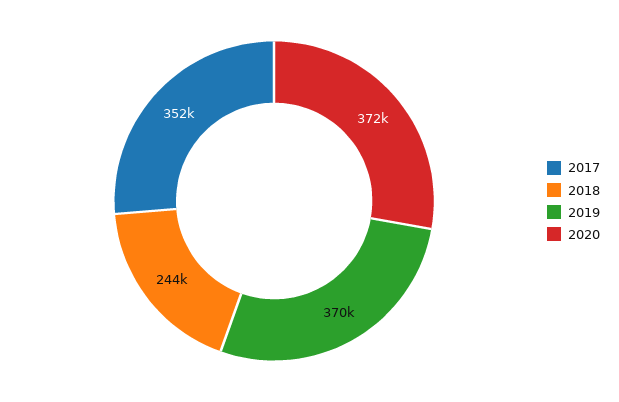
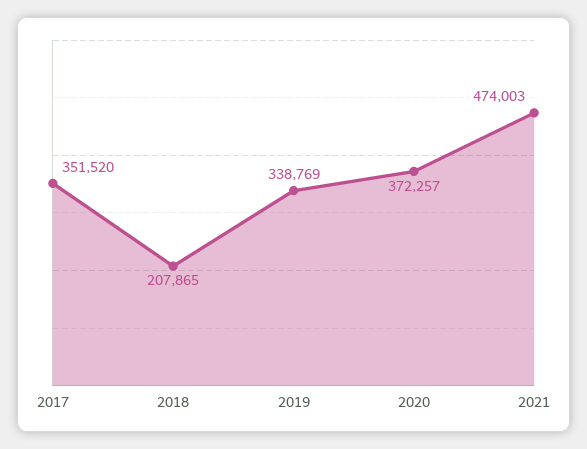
2018: 244000 -> 207865
2019: 370000 -> 338769
2021: none -> 474003

